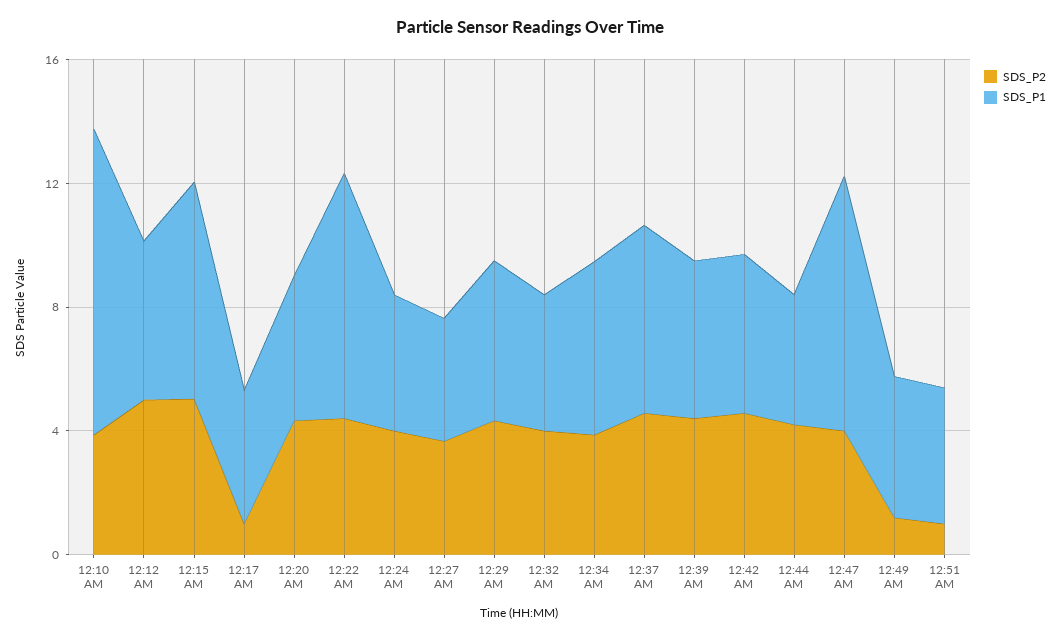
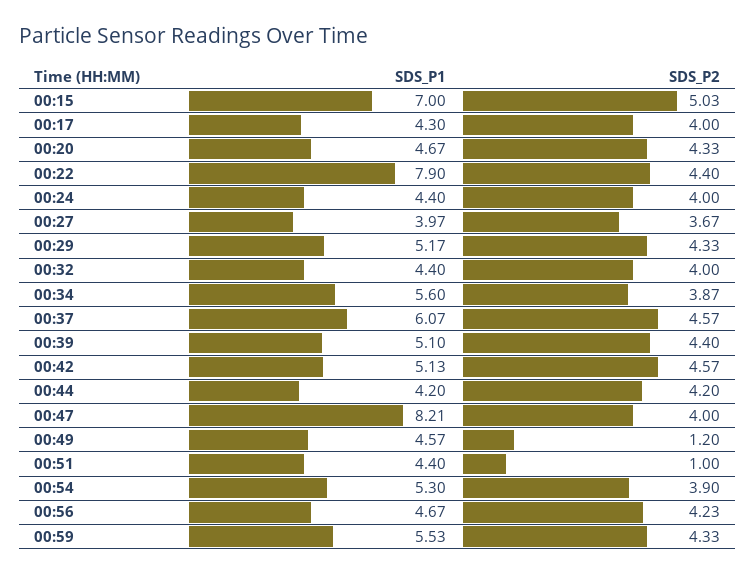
SDS_P2, 12:10 AM: 4 -> none
SDS_P1, 12:10 AM: 10 -> none
SDS_P2, 12:12 AM: 5 -> none
SDS_P1, 12:12 AM: 5 -> none
SDS_P2, 12:17 AM: 1 -> 4
SDS_P1, 00:54: none -> 5.3
SDS_P2, 00:54: none -> 3.9
SDS_P1, 00:56: none -> 4.67
SDS_P2, 00:56: none -> 4.23
SDS_P1, 00:59: none -> 5.53
SDS_P2, 00:59: none -> 4.33

